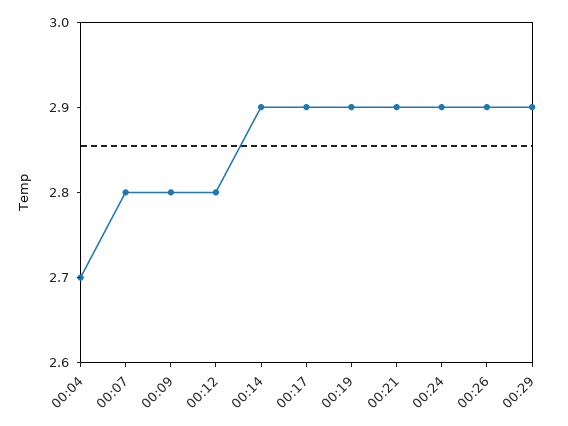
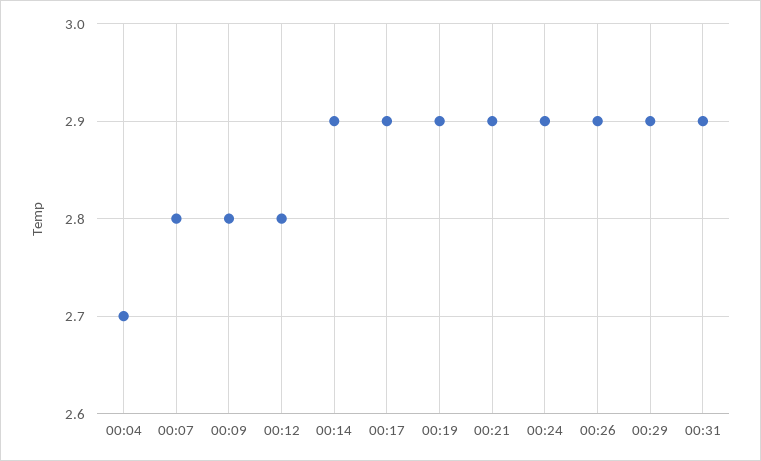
00:31: none -> 2.9

